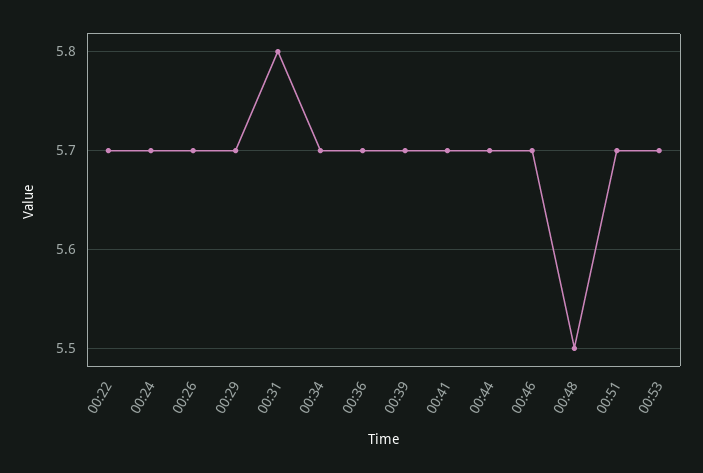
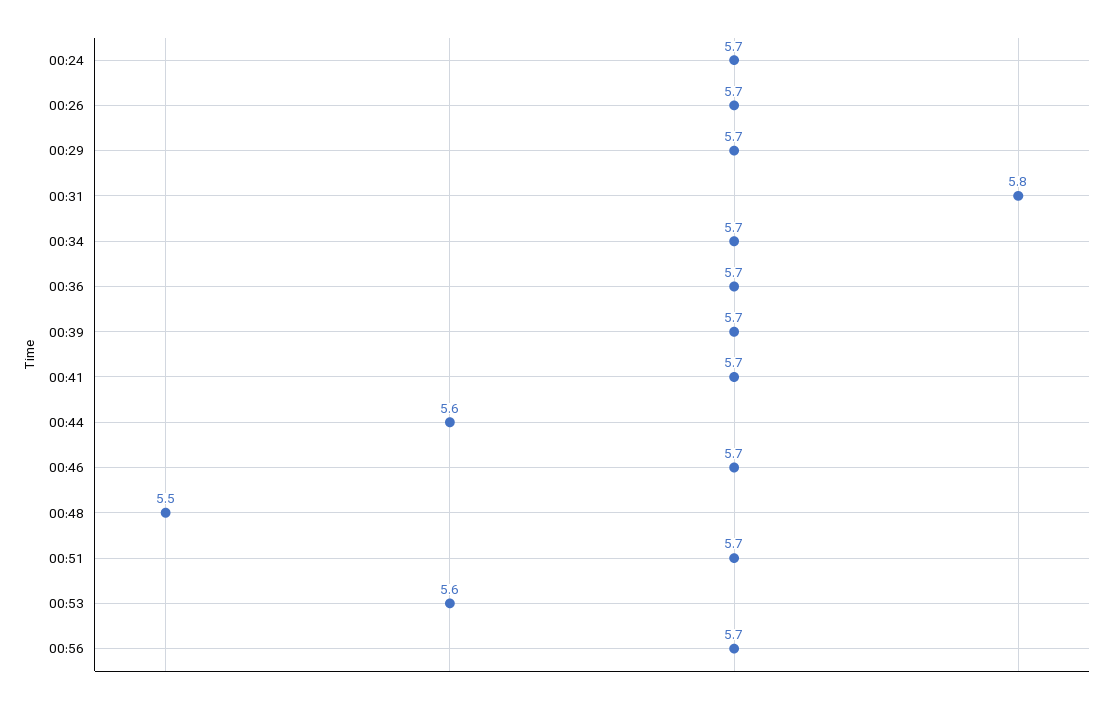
00:22: 5.7 -> none
00:44: 5.7 -> 5.6
00:53: 5.7 -> 5.6
00:56: none -> 5.7

